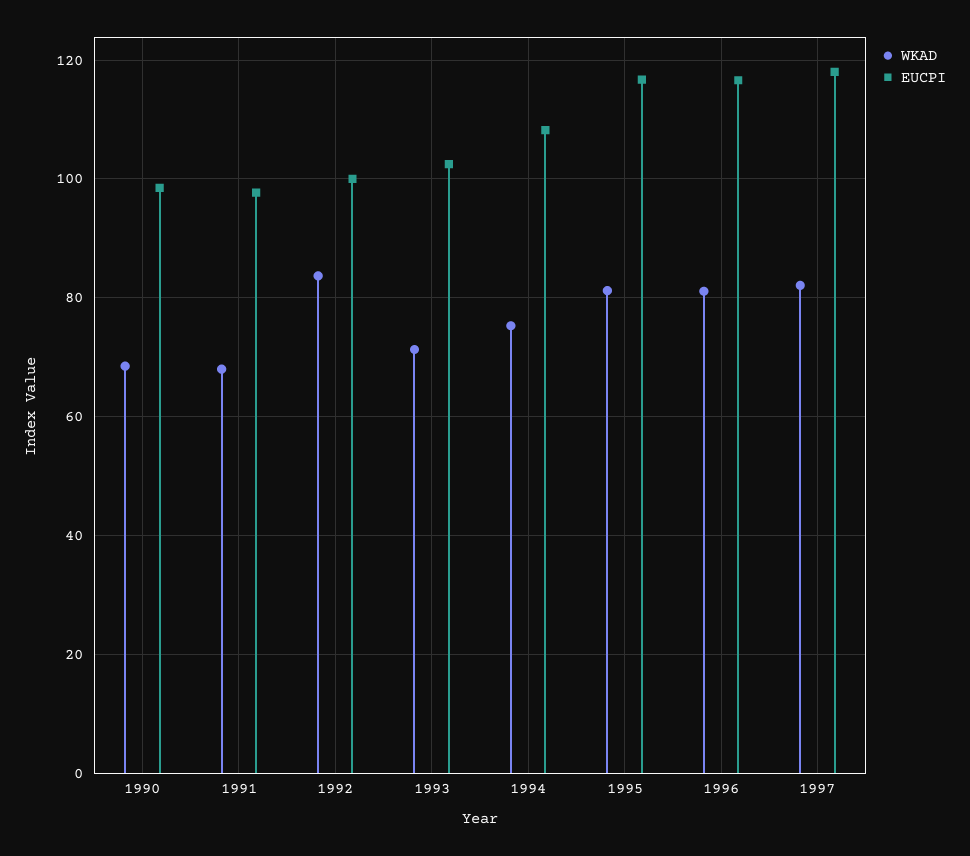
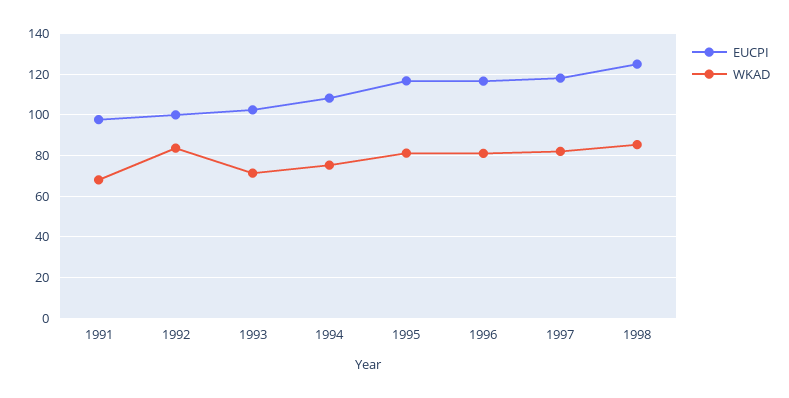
WKAD, 1990: 68 -> none
EUCPI, 1990: 98 -> none
EUCPI, 1998: none -> 125
WKAD, 1998: none -> 85

